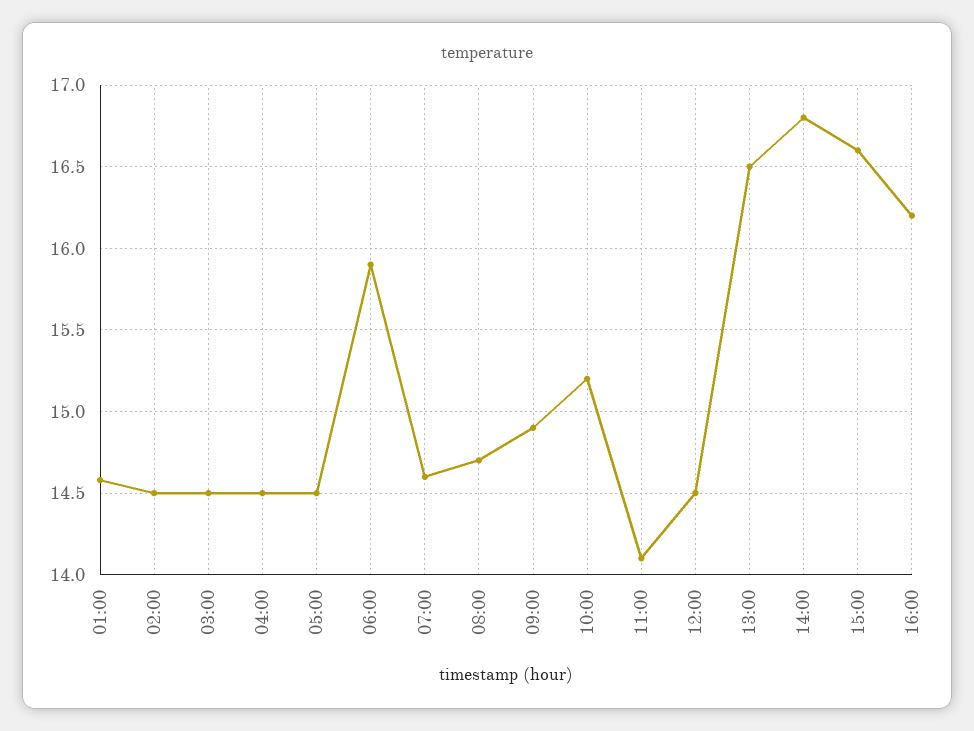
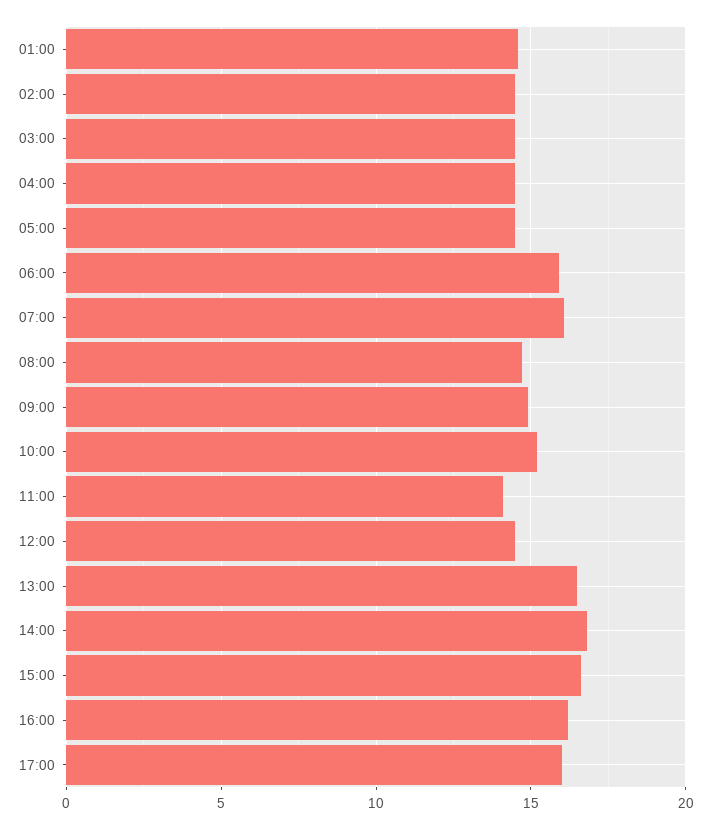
07:00: 14.6 -> 16
17:00: none -> 16

